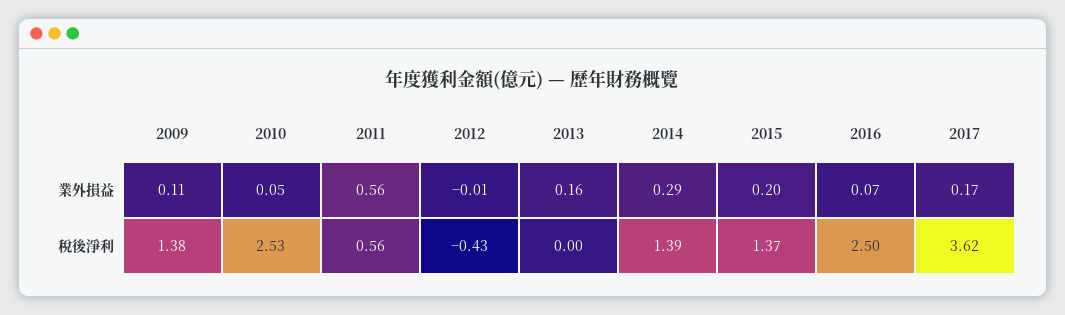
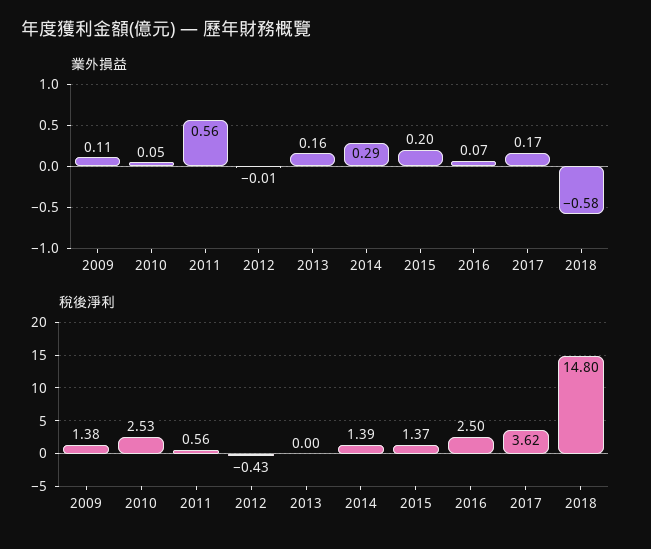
業外損益, 2018: none -> -0.58
稅後淨利, 2018: none -> 14.8

